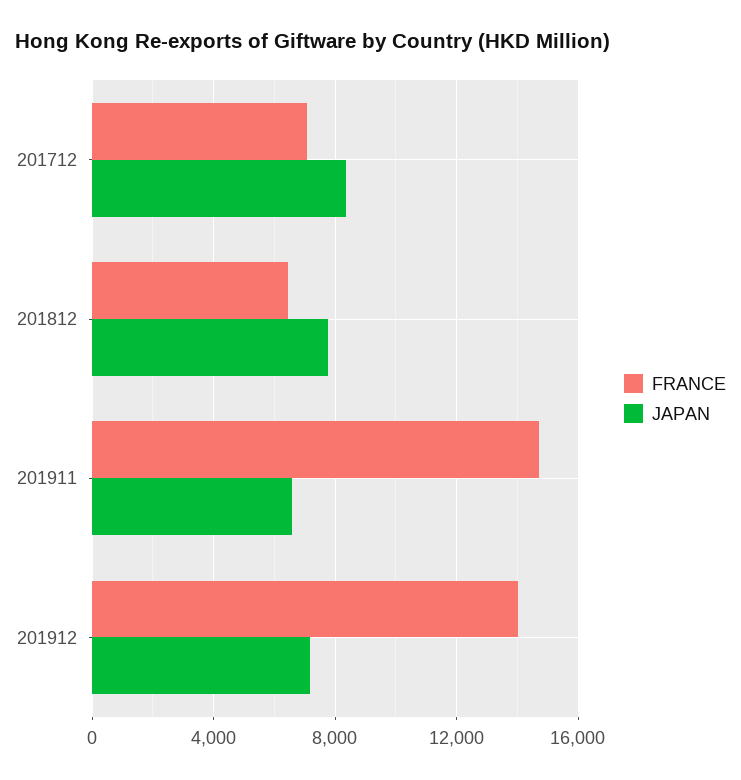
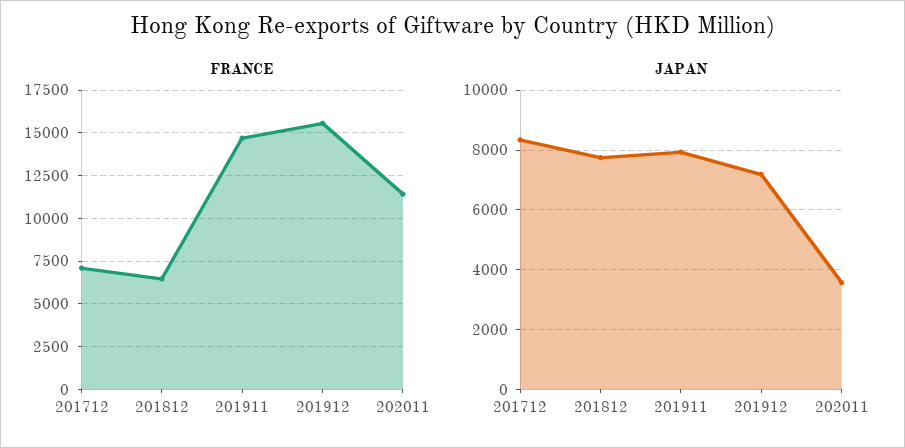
JAPAN, 201911: 6500 -> 8000
FRANCE, 201912: 14000 -> 15500
FRANCE, 202011: none -> 11500
JAPAN, 202011: none -> 3500

